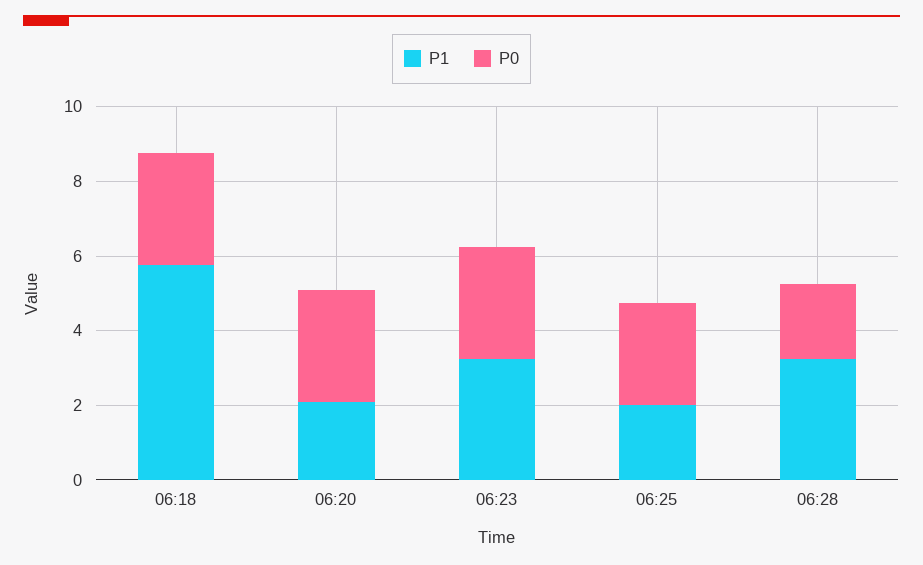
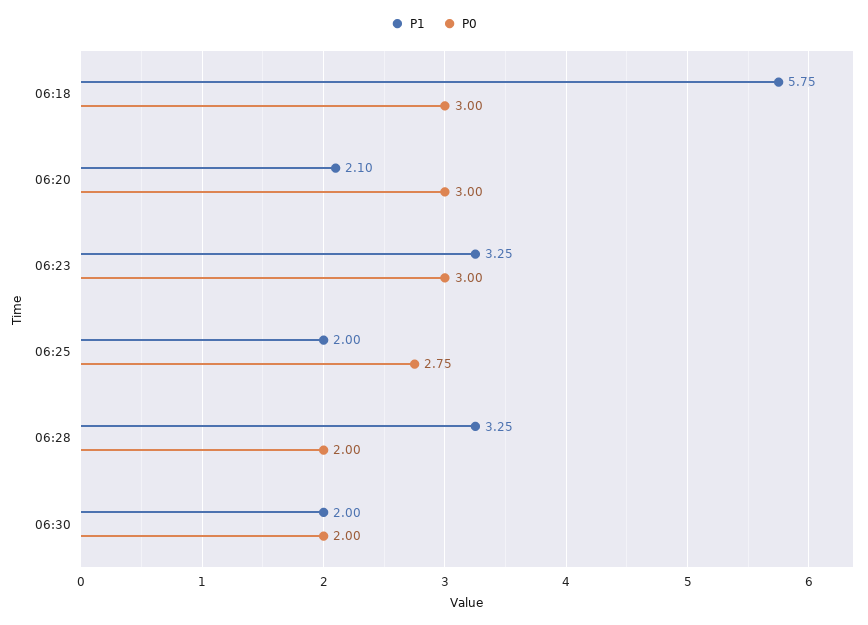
P1, 06:30: none -> 2
P0, 06:30: none -> 2

